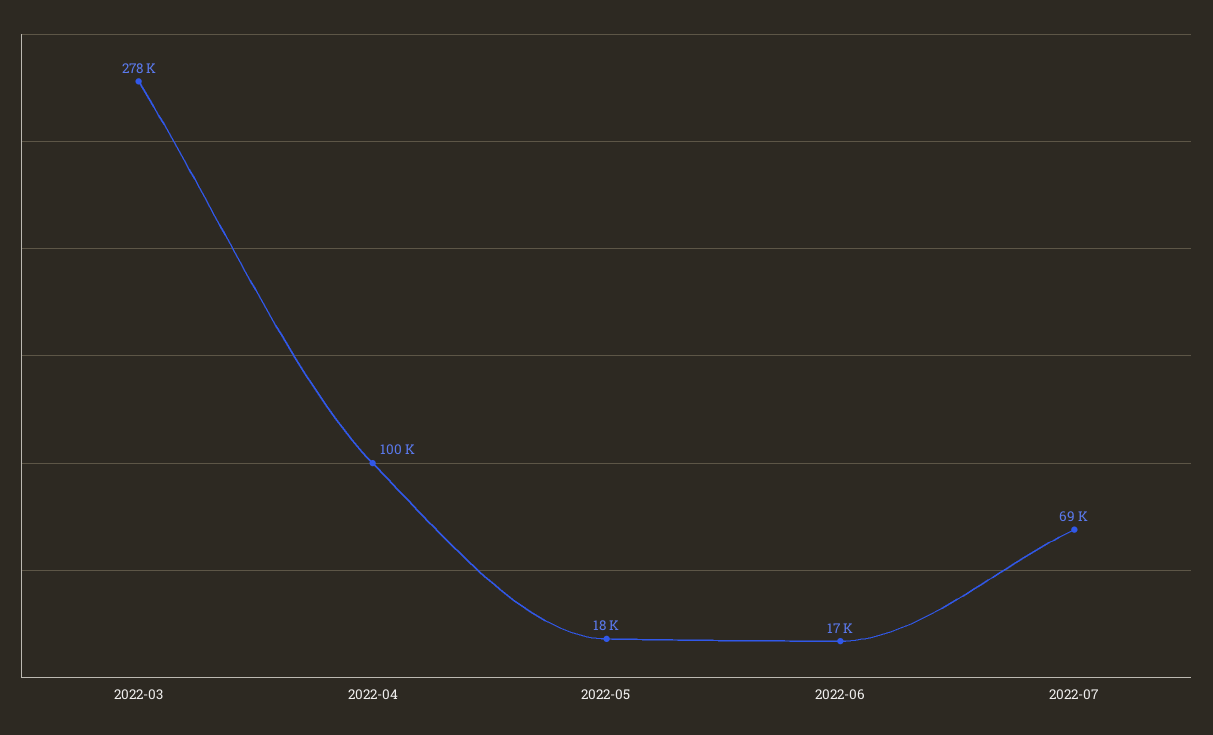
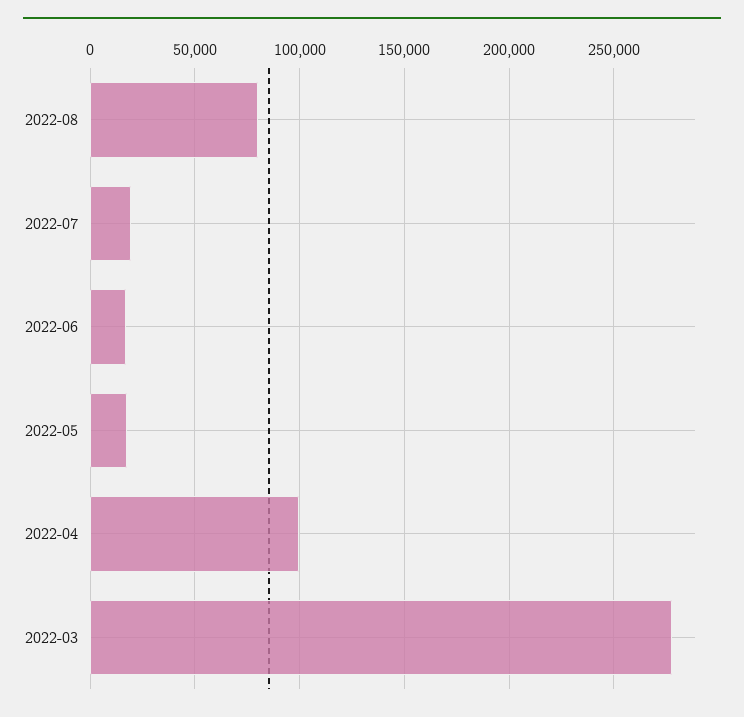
2022-07: 69000 -> 20000
2022-08: none -> 80000

